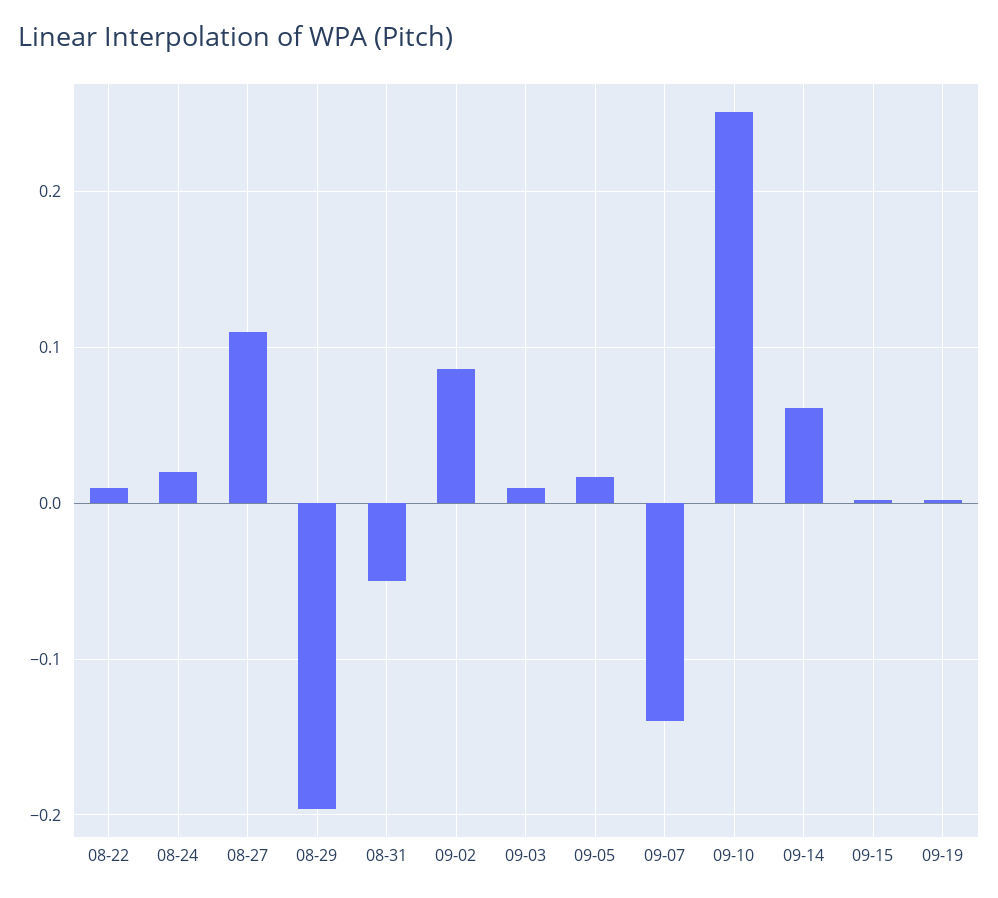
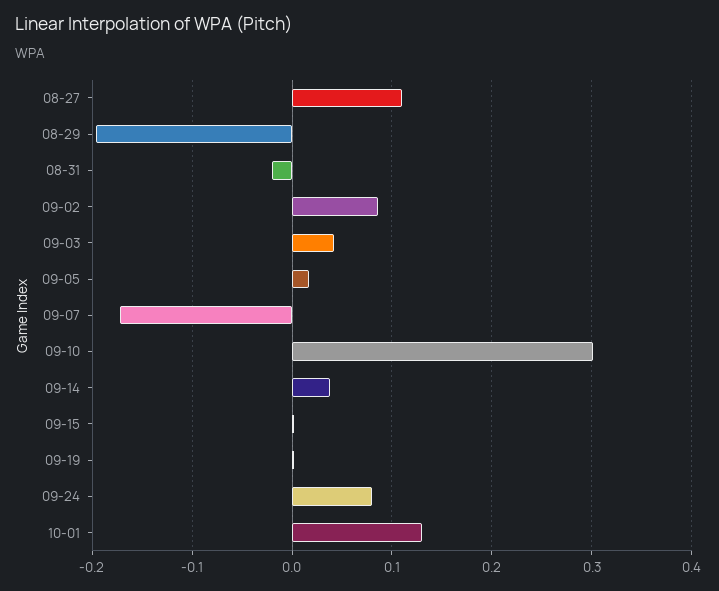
08-22: 0.01 -> none
08-24: 0.02 -> none
08-31: -0.05 -> -0.02
09-03: 0.01 -> 0.04
09-07: -0.14 -> -0.17
09-10: 0.25 -> 0.3
09-14: 0.06 -> 0.04
09-24: none -> 0.08
10-01: none -> 0.13

